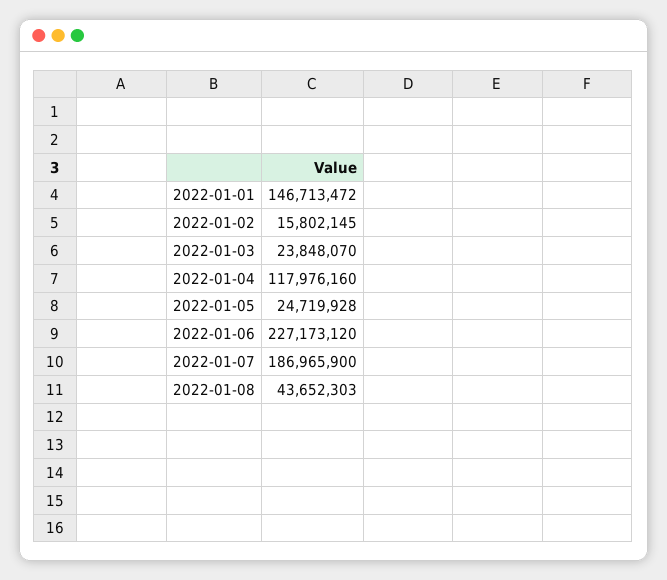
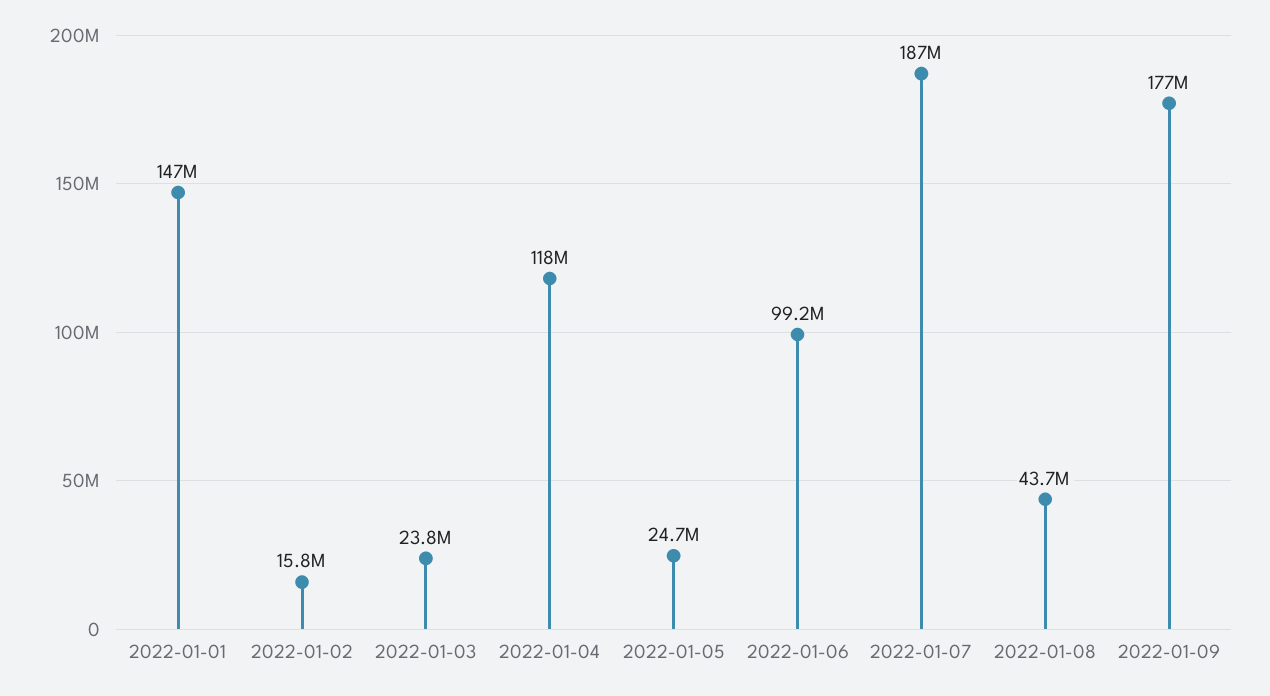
2022-01-06: 227173120 -> 99200000
2022-01-09: none -> 177000000

